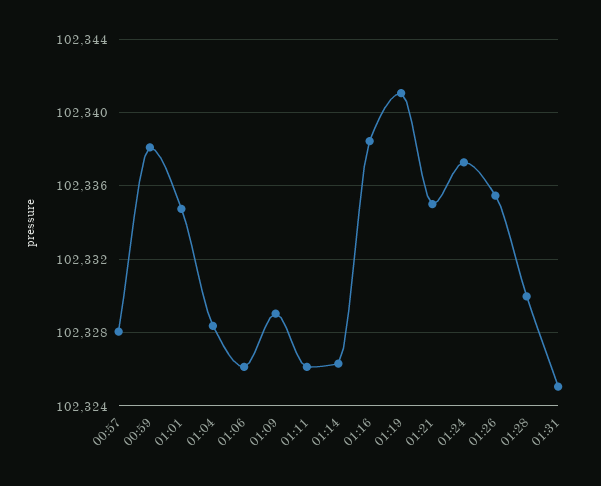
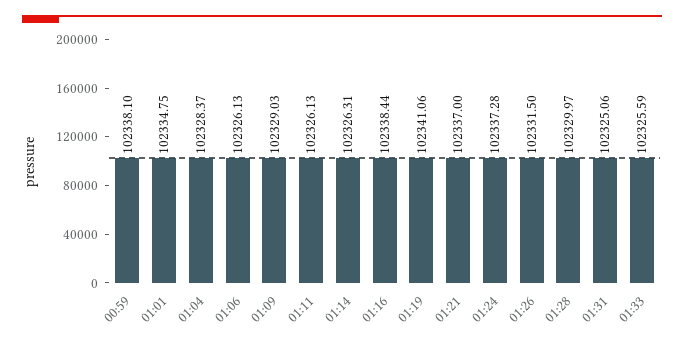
00:57: 102328 -> none
01:21: 102335 -> 102337
01:26: 102335.5 -> 102331.5
01:33: none -> 102325.59

